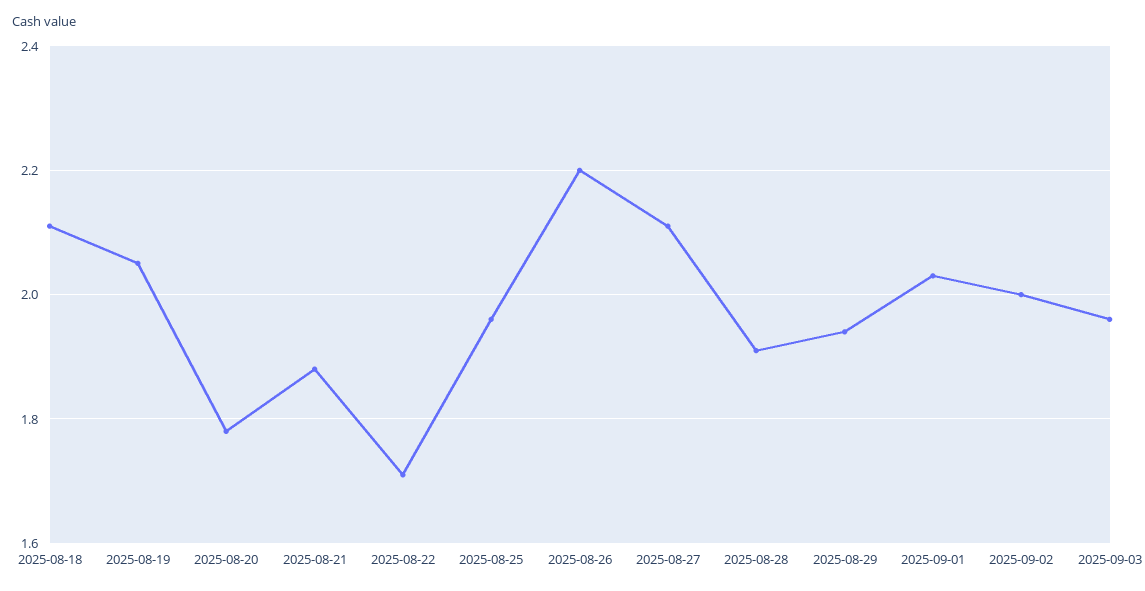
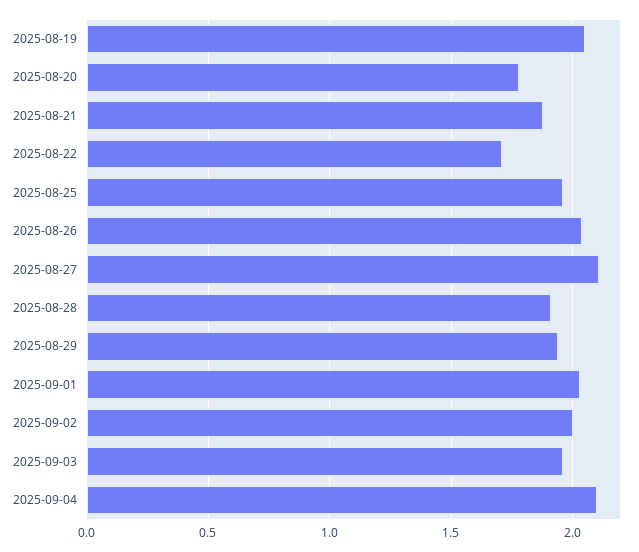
2025-08-18: 2.1 -> none
2025-08-26: 2.2 -> 2.05
2025-09-04: none -> 2.1

